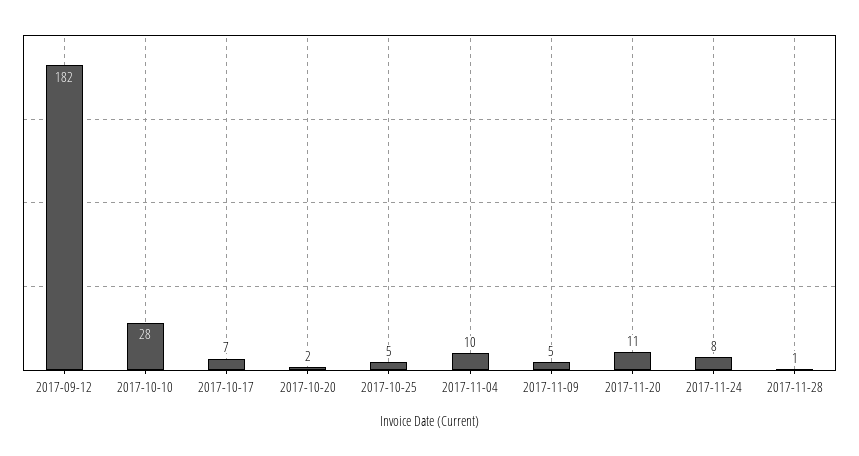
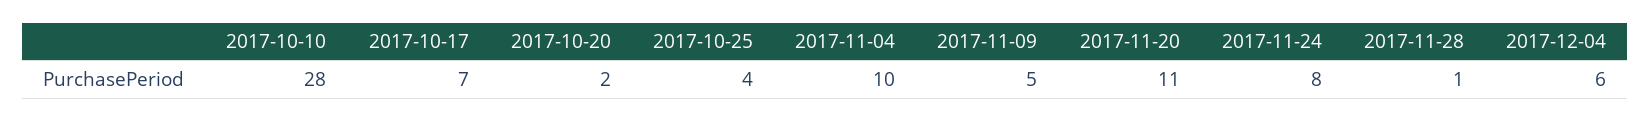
2017-09-12: 182 -> none
2017-10-25: 5 -> 4
2017-12-04: none -> 6

